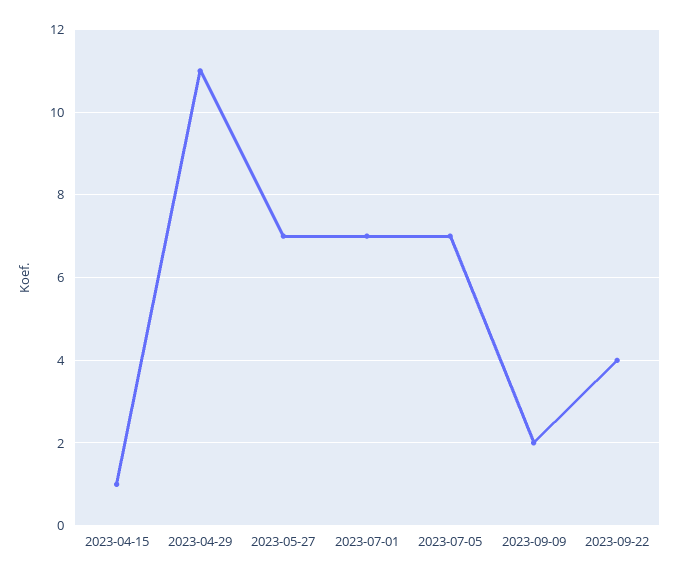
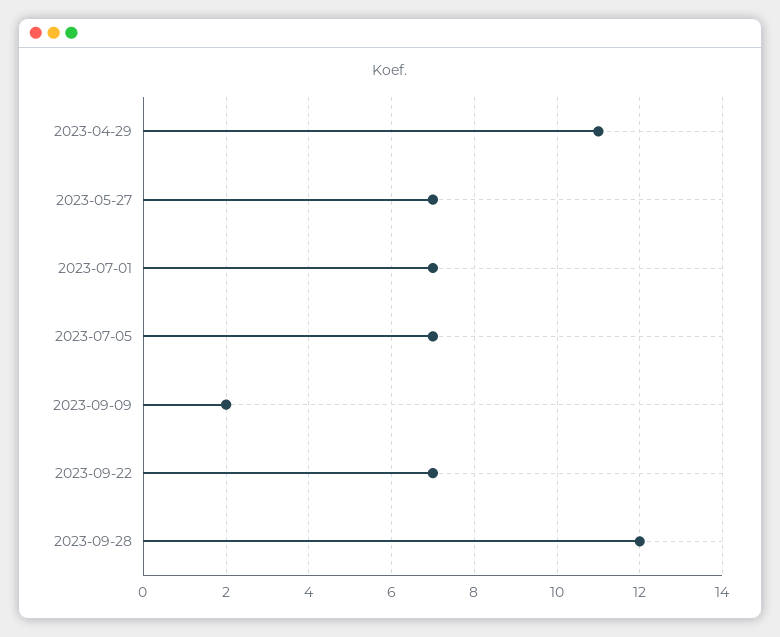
2023-04-15: 1 -> none
2023-09-22: 4 -> 7
2023-09-28: none -> 12

